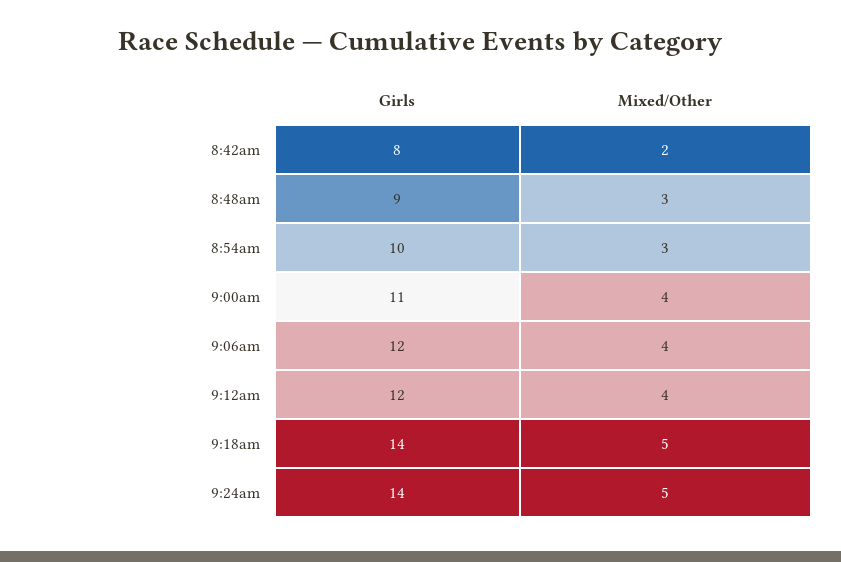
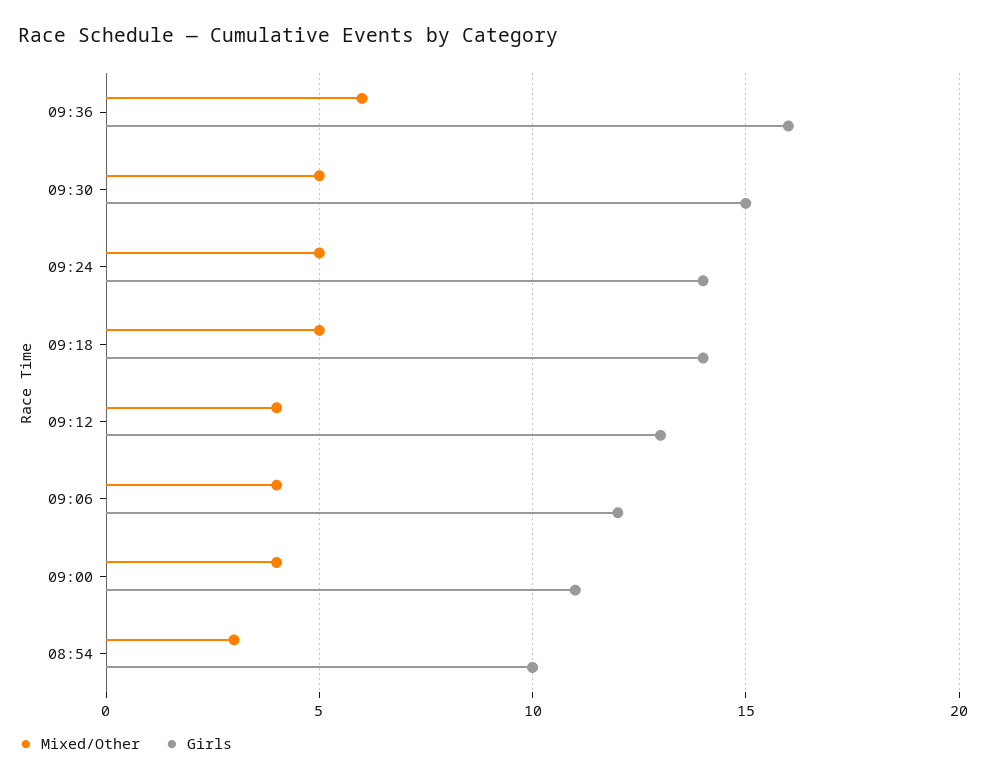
Girls, 8:42am: 8 -> none
Mixed/Other, 8:42am: 2 -> none
Girls, 8:48am: 9 -> none
Mixed/Other, 8:48am: 3 -> none
Girls, 9:12am: 12 -> 13
Mixed/Other, 09:36: none -> 6
Girls, 09:36: none -> 16
Mixed/Other, 09:30: none -> 5
Girls, 09:30: none -> 15

